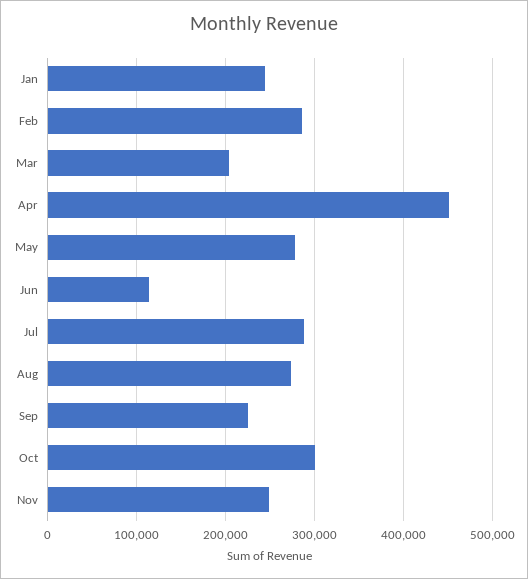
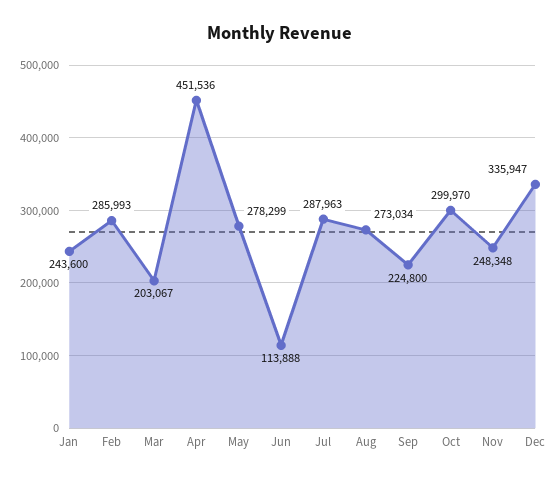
Dec: none -> 335947

